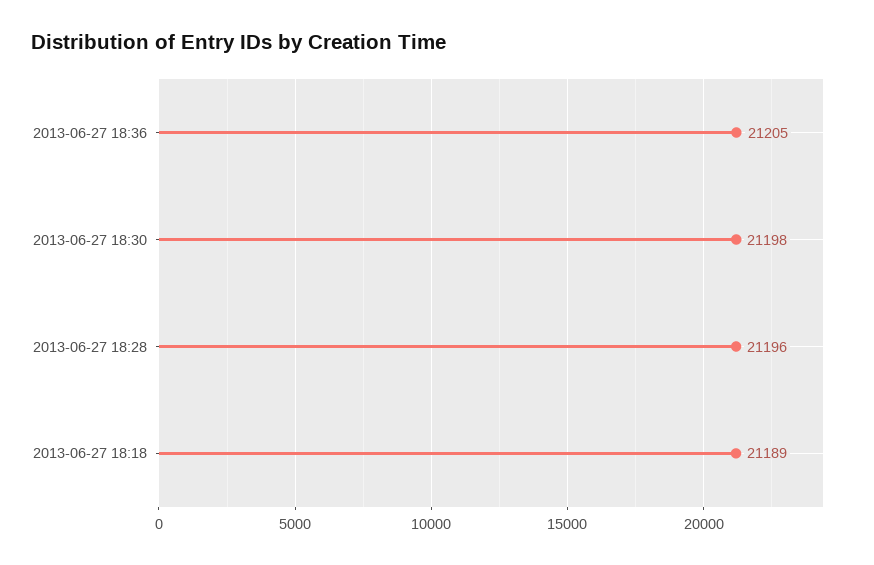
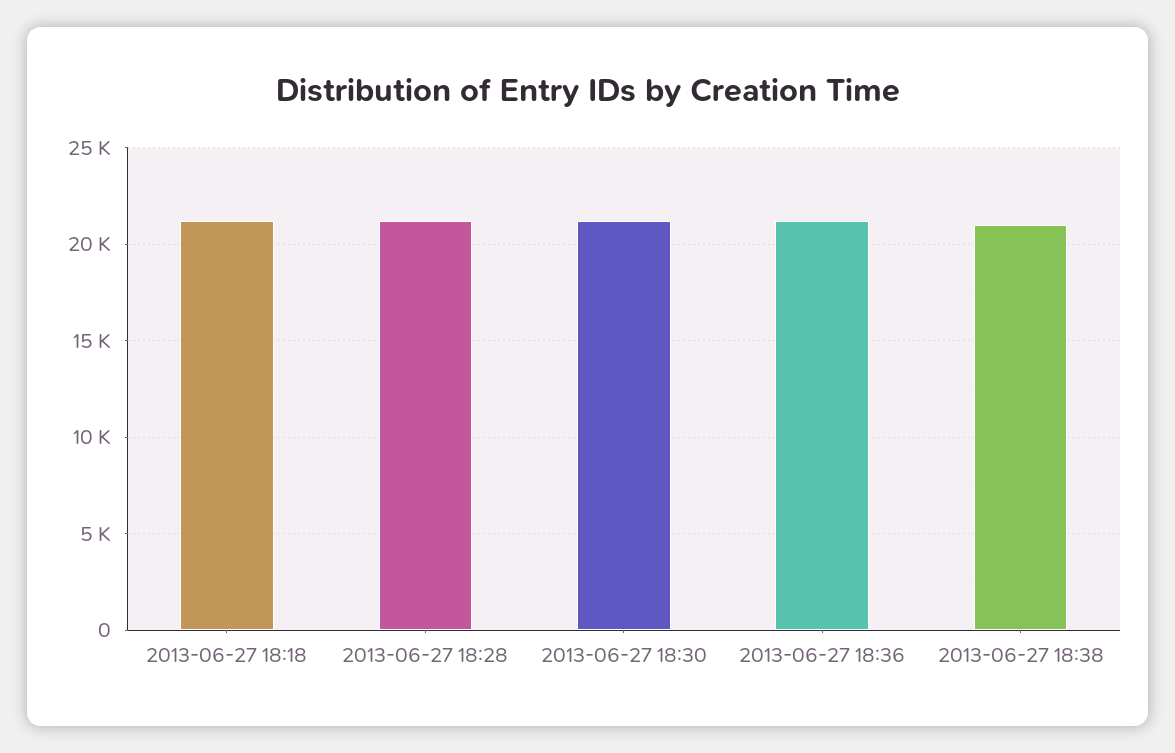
2013-06-27 18:38: none -> 21000

